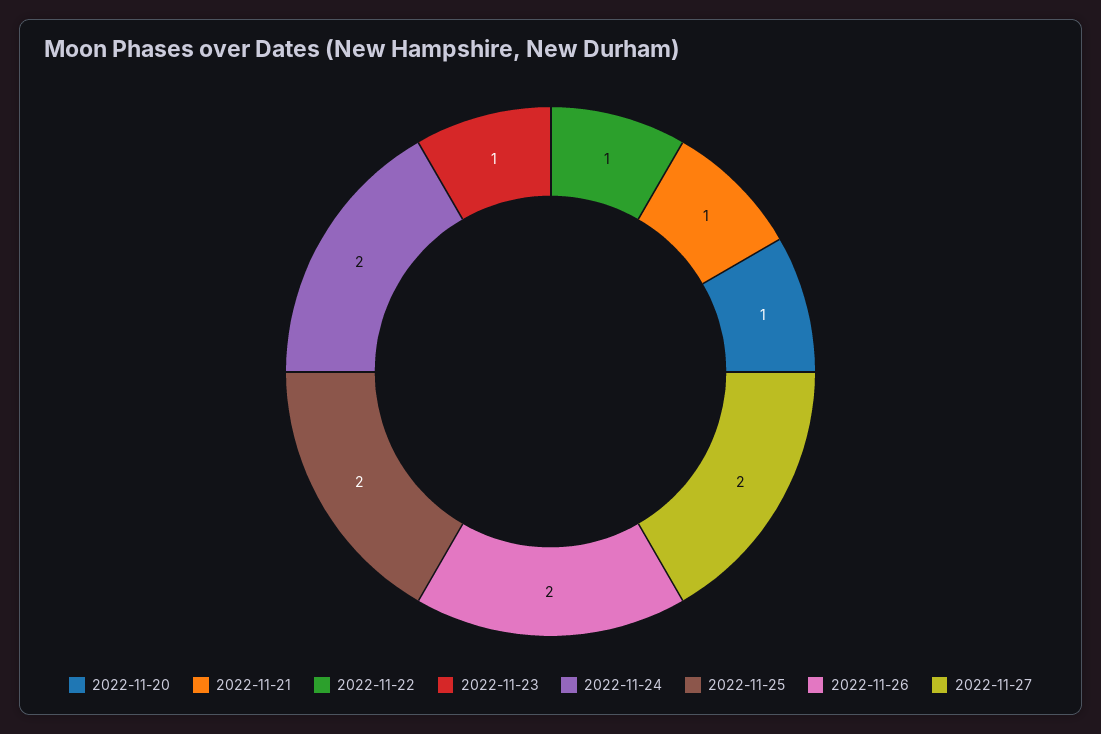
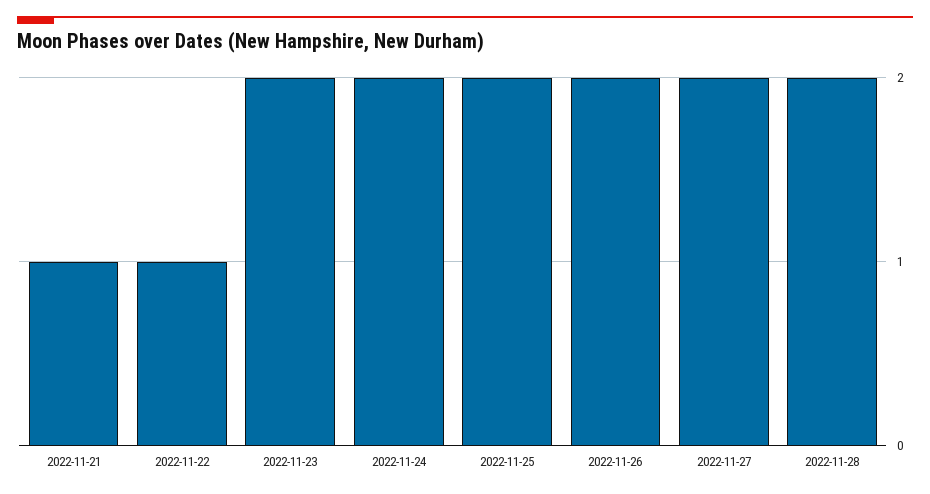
2022-11-20: 1 -> none
2022-11-23: 1 -> 2
2022-11-28: none -> 2

